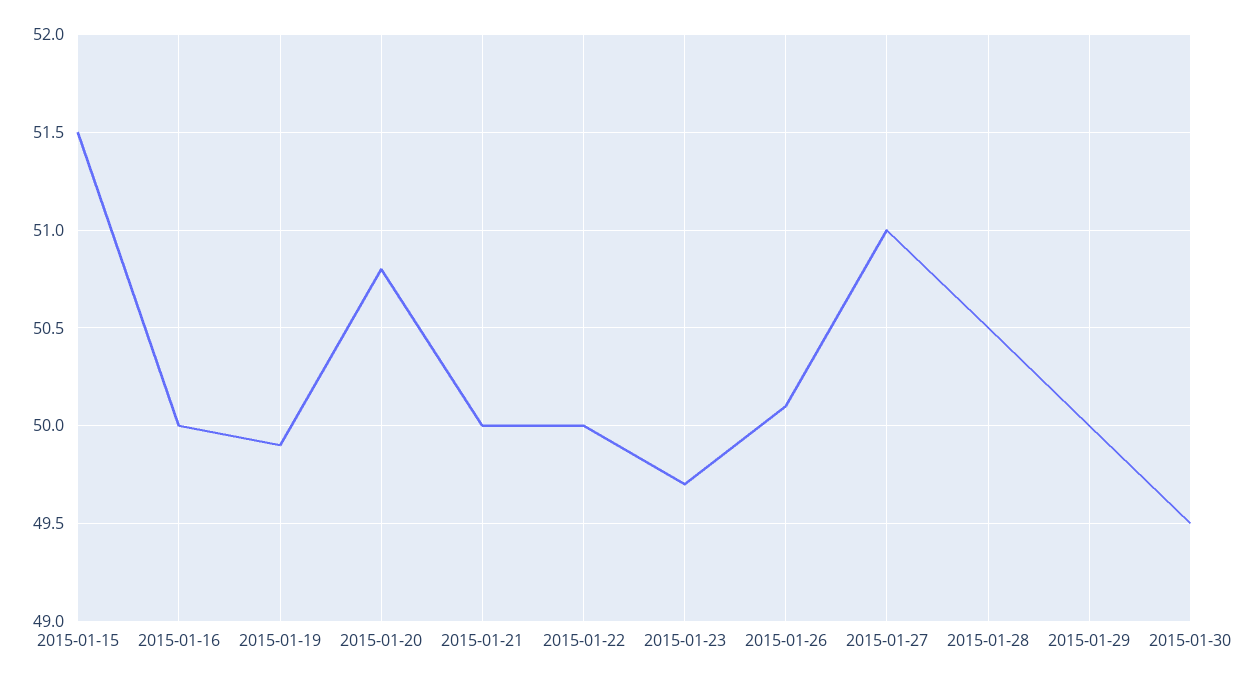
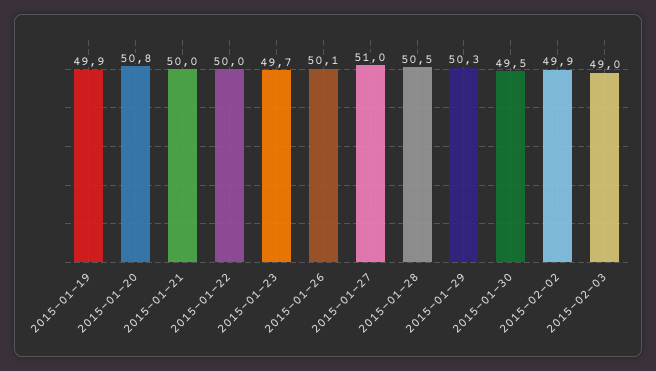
2015-01-15: 51.5 -> none
2015-01-16: 50 -> none
2015-01-29: 50 -> 50.3
2015-02-02: none -> 49.9
2015-02-03: none -> 49

